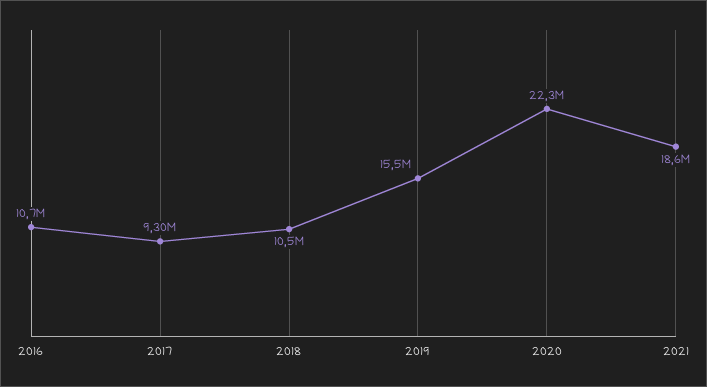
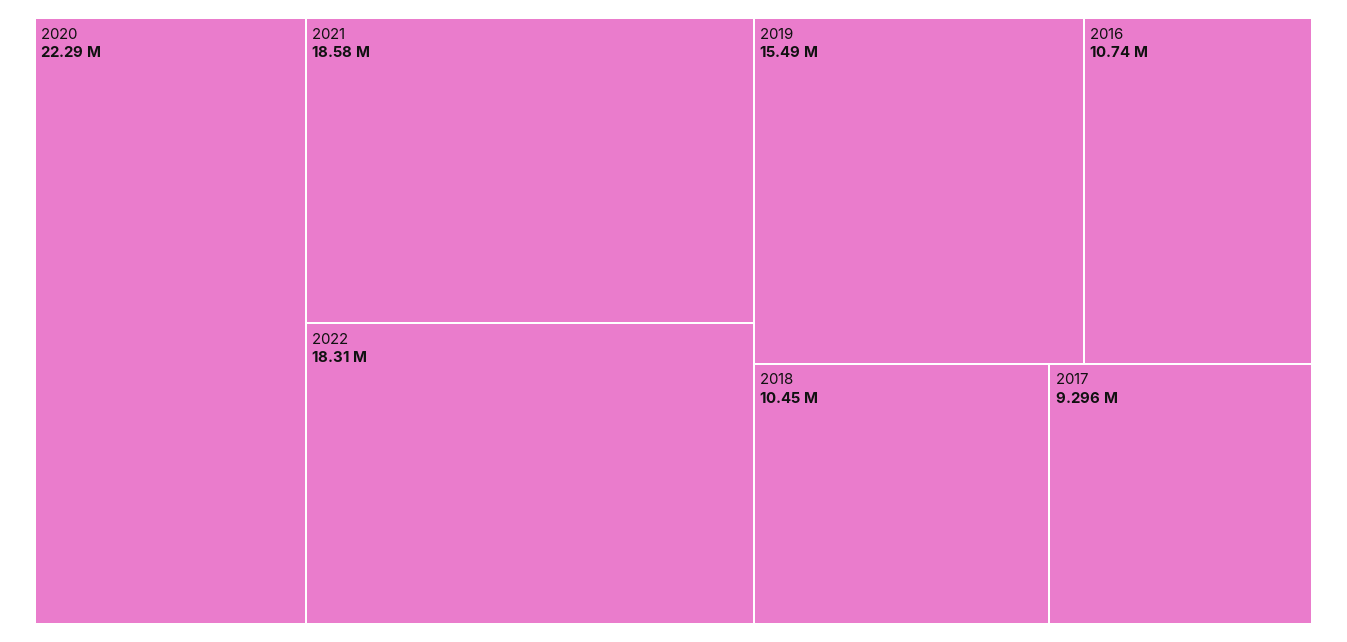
2022: none -> 18310000

